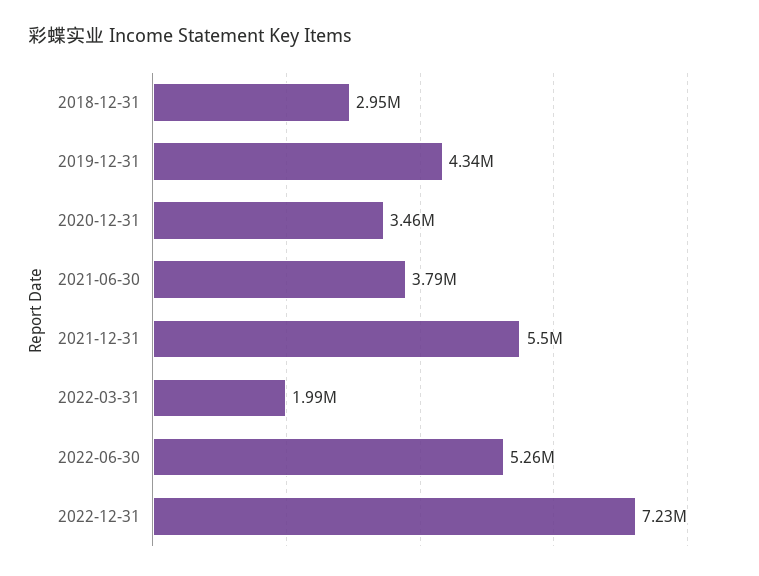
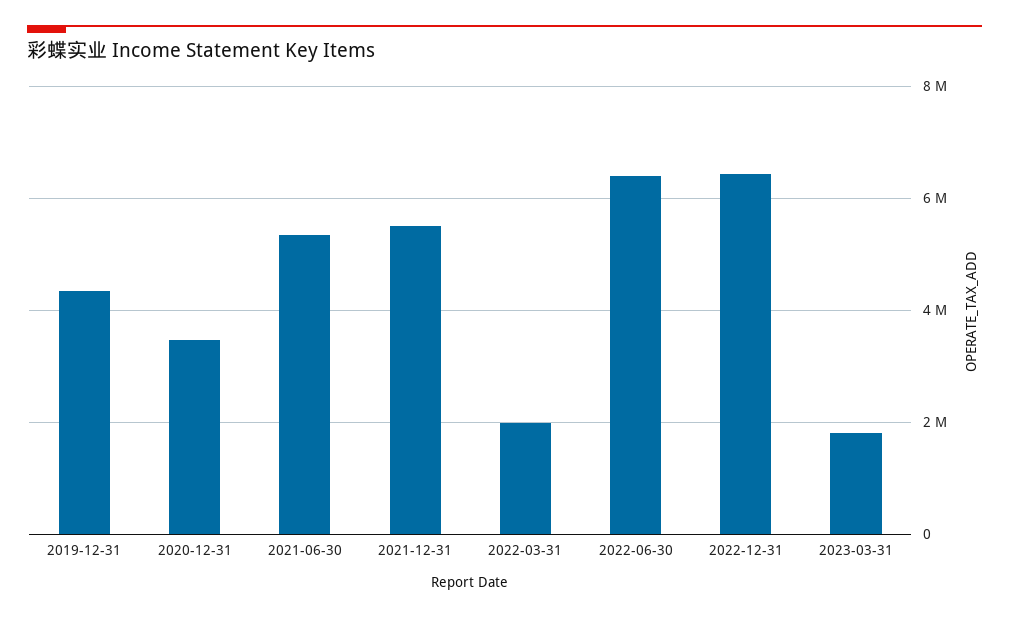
2018-12-31: 2950000 -> none
2021-06-30: 3790000 -> 5400000
2022-06-30: 5260000 -> 6400000
2022-12-31: 7230000 -> 6400000
2023-03-31: none -> 1800000

